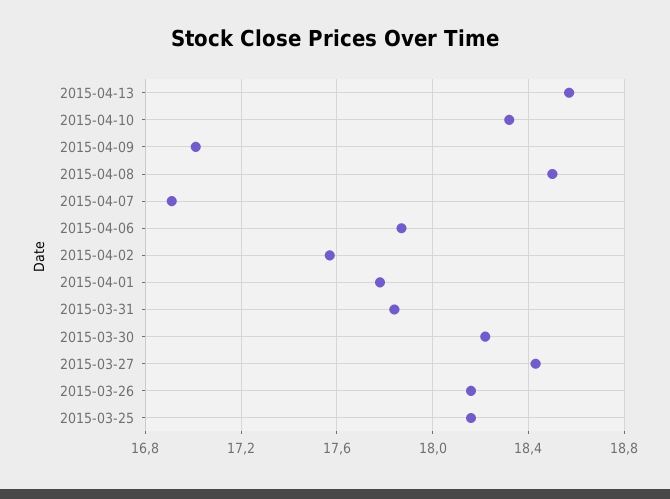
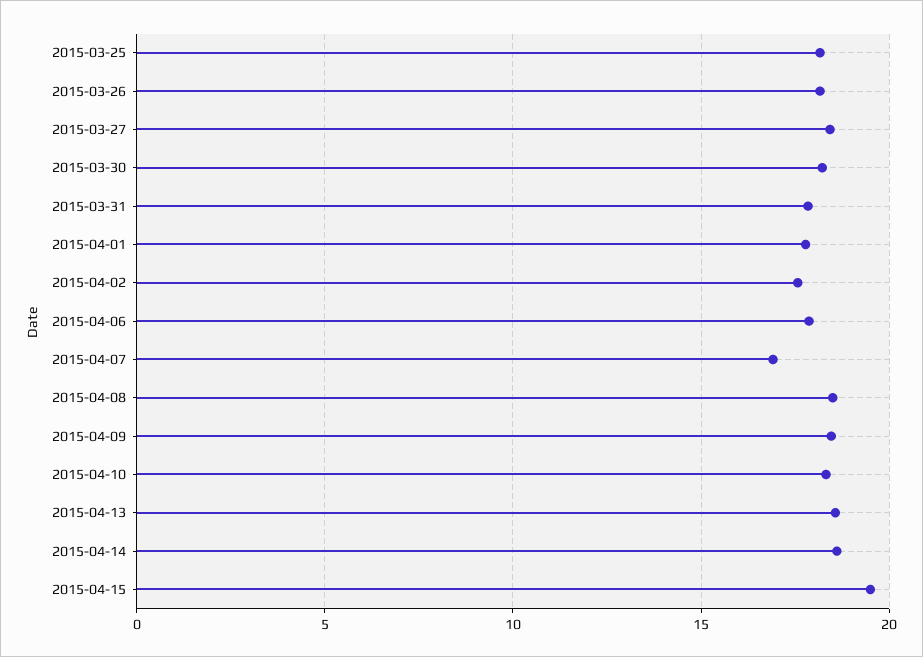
2015-04-09: 17 -> 18.5
2015-04-14: none -> 18.5
2015-04-15: none -> 19.5

